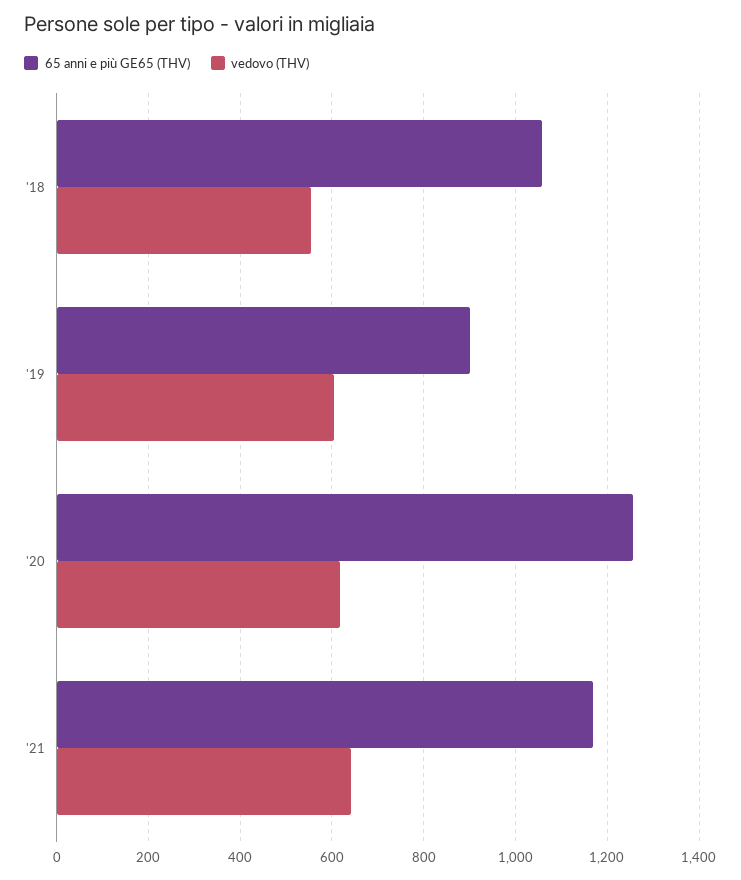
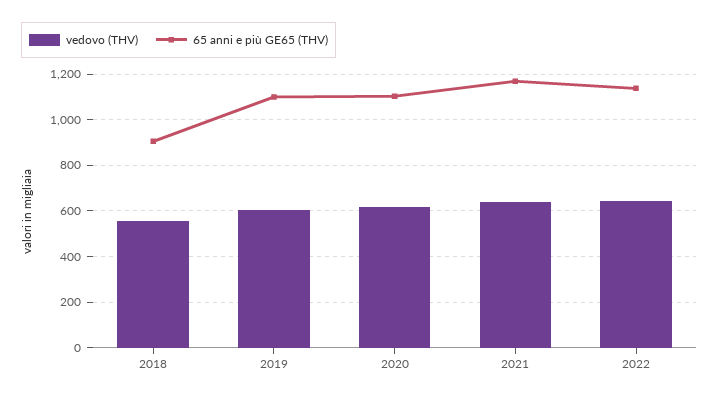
65 anni e più GE65 (THV), '18: 1060 -> 900
65 anni e più GE65 (THV), '19: 900 -> 1100
65 anni e più GE65 (THV), '20: 1260 -> 1100
vedovo (THV), 2022: none -> 650
65 anni e più GE65 (THV), 2022: none -> 1150

